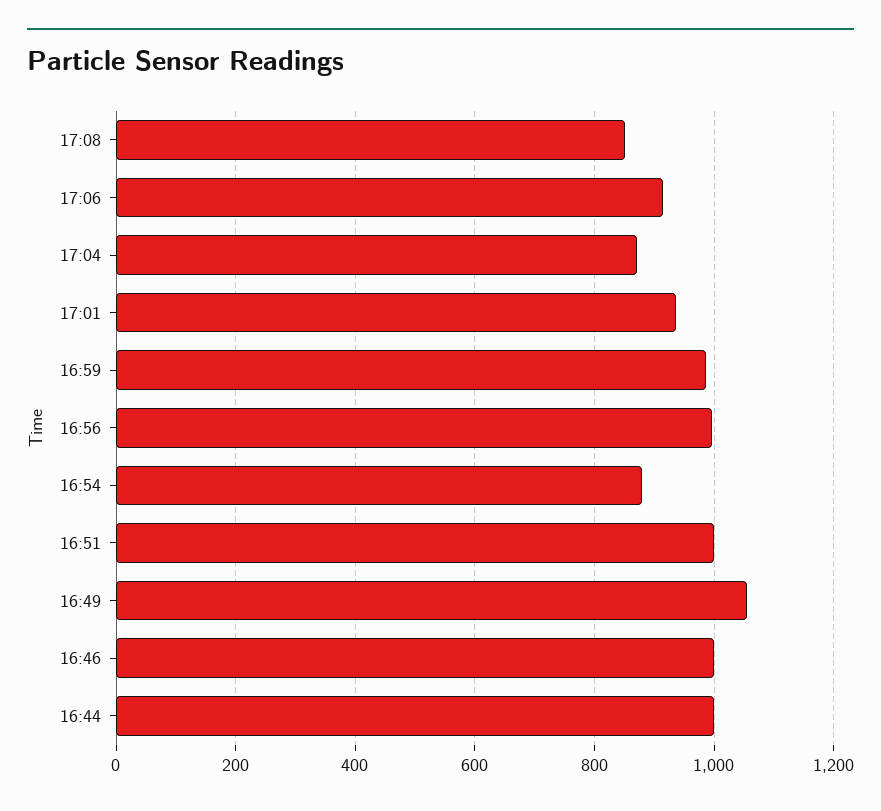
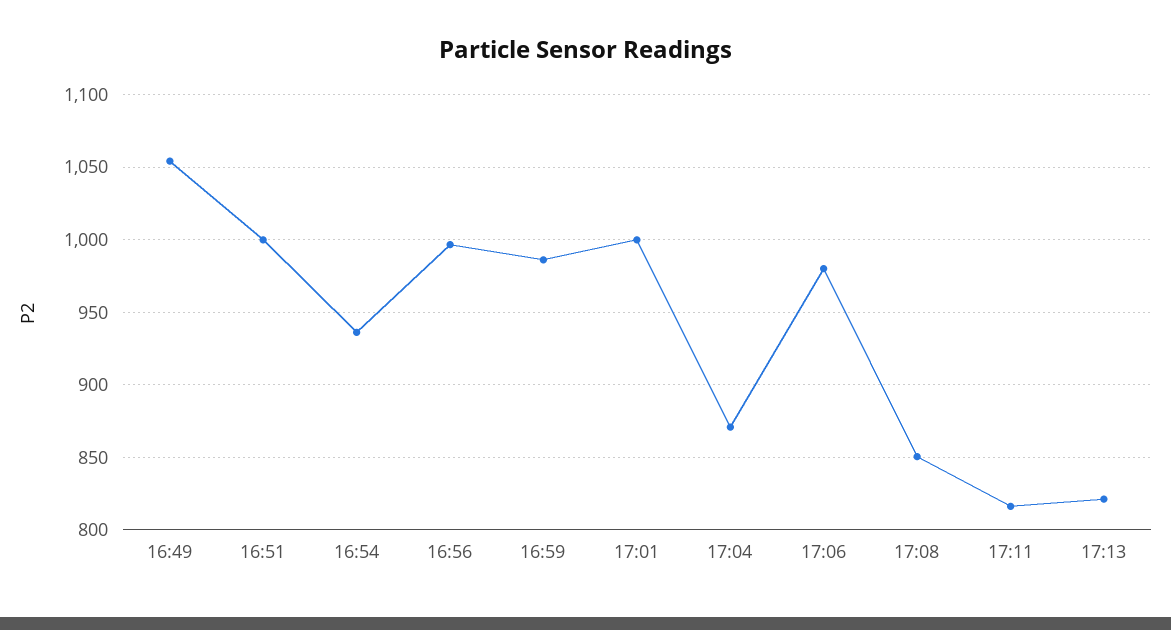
17:06: 920 -> 980
17:01: 940 -> 1000
16:54: 880 -> 935
16:46: 1000 -> none
16:44: 1000 -> none
17:11: none -> 815
17:13: none -> 820

